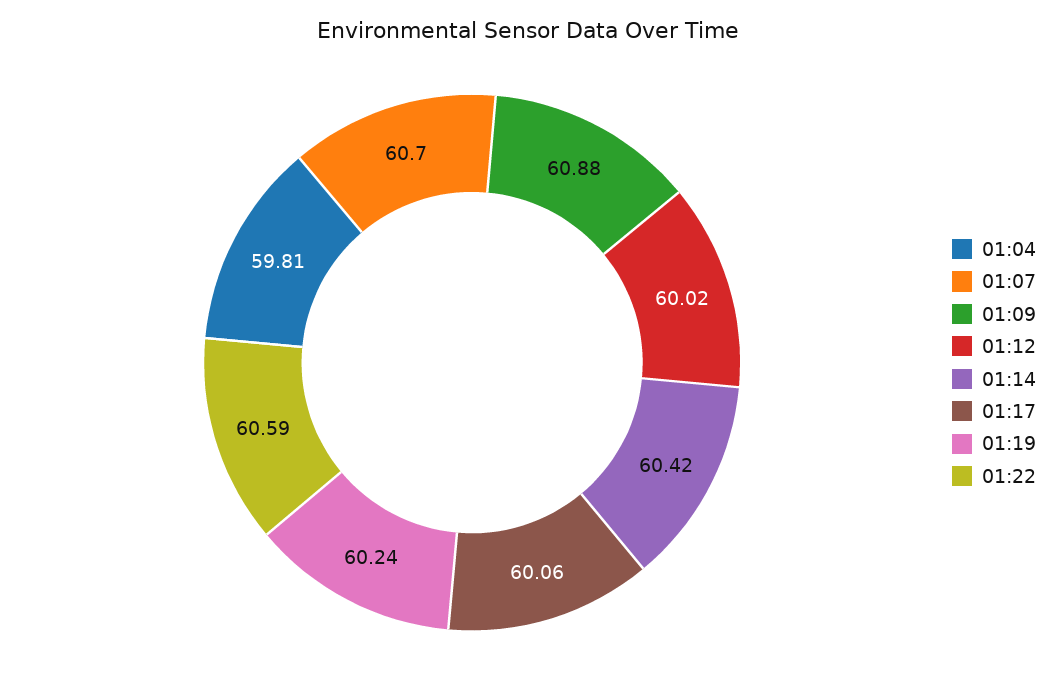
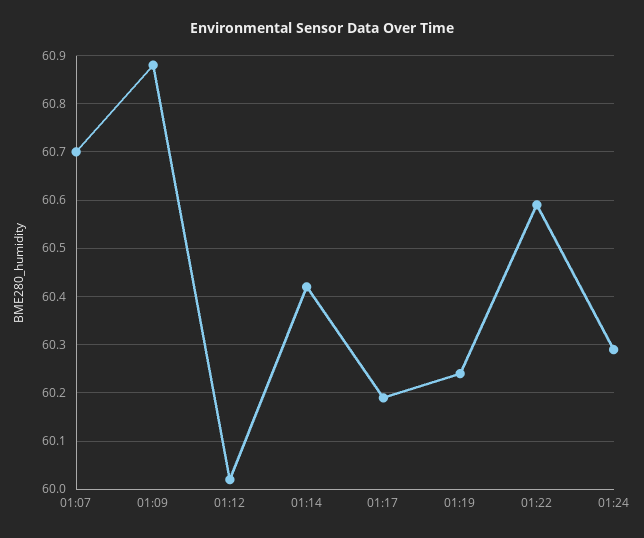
01:04: 59.81 -> none
01:17: 60.06 -> 60.2
01:24: none -> 60.3

